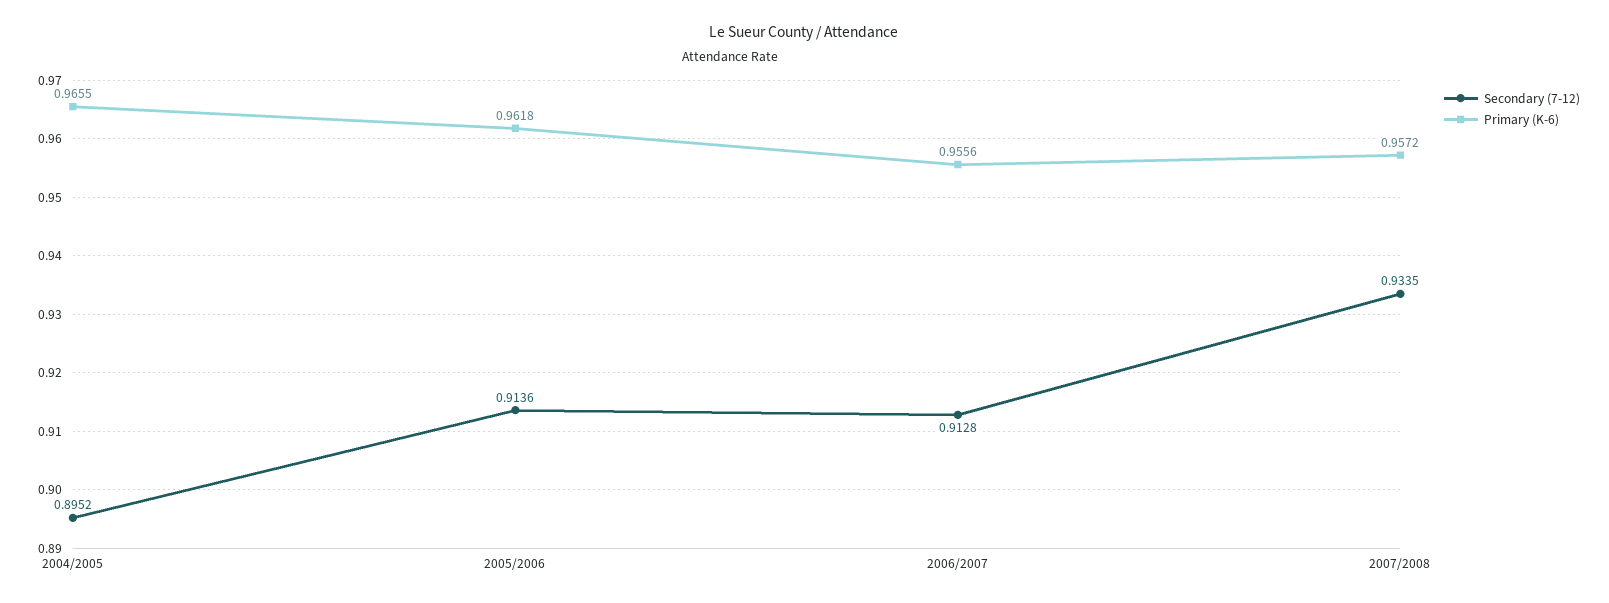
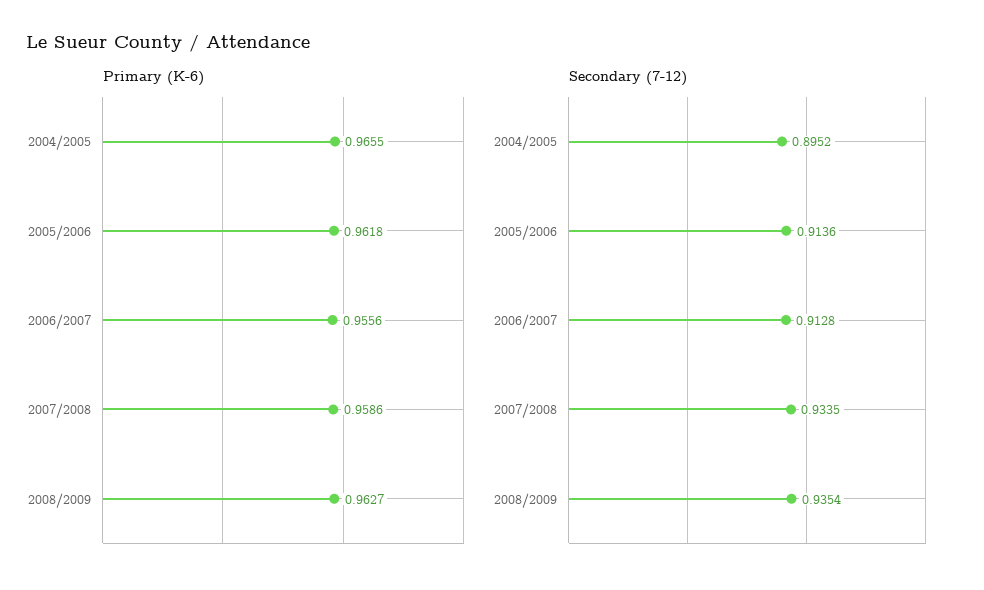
Primary (K-6), 2007/2008: 0.9572 -> 0.9586
Primary (K-6), 2008/2009: none -> 0.9627
Secondary (7-12), 2008/2009: none -> 0.9354

